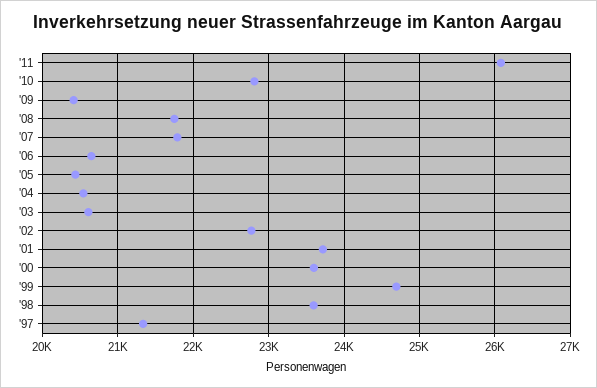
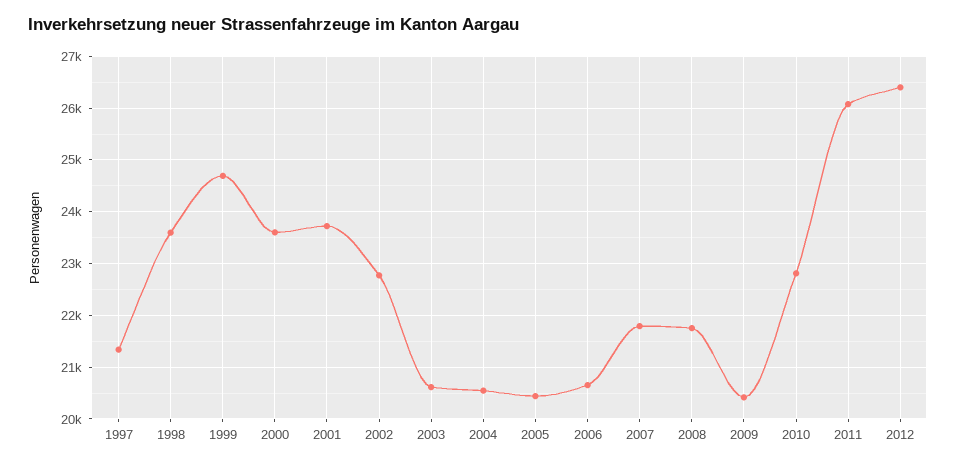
2012: none -> 26400

